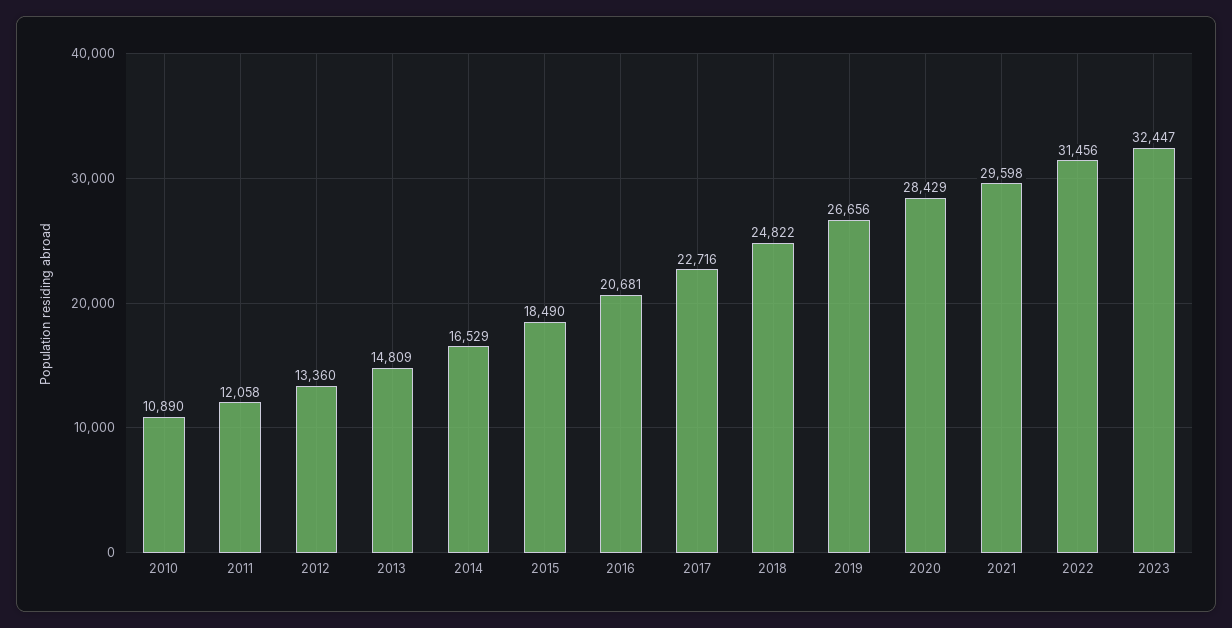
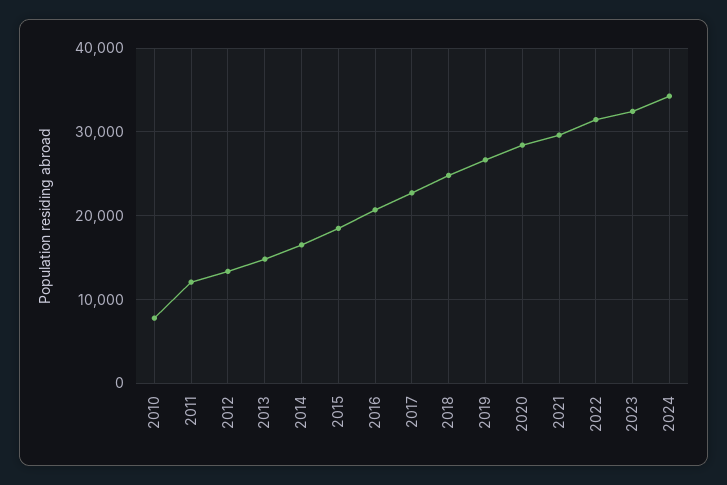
2010: 10890 -> 8000
2024: none -> 34000

